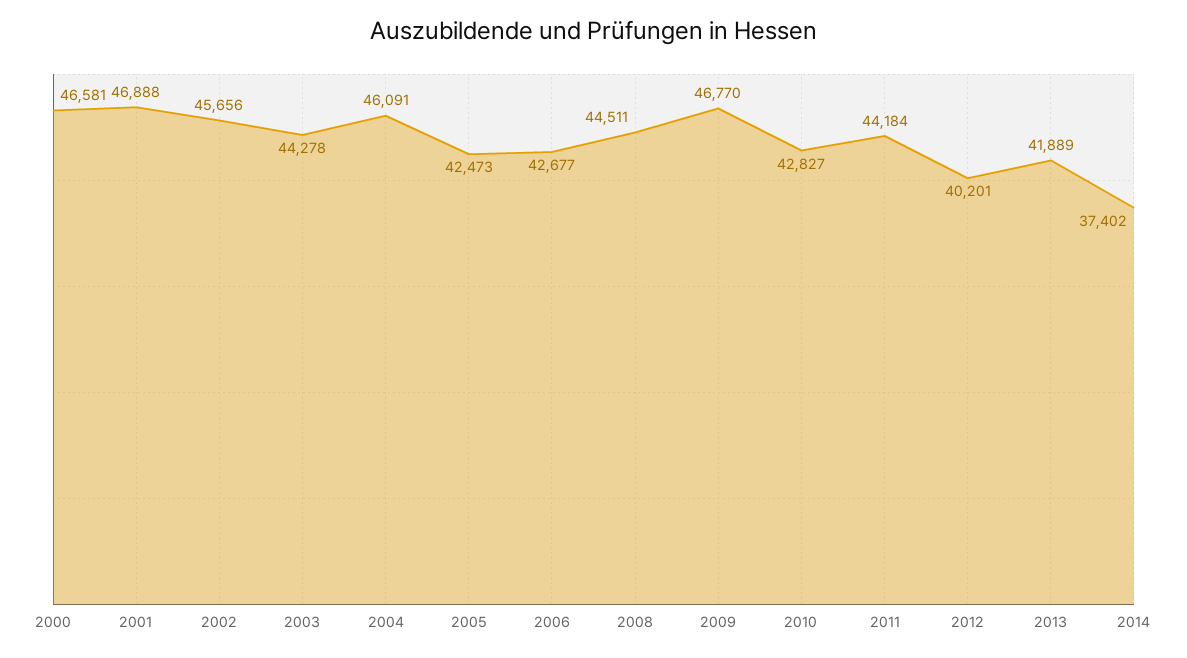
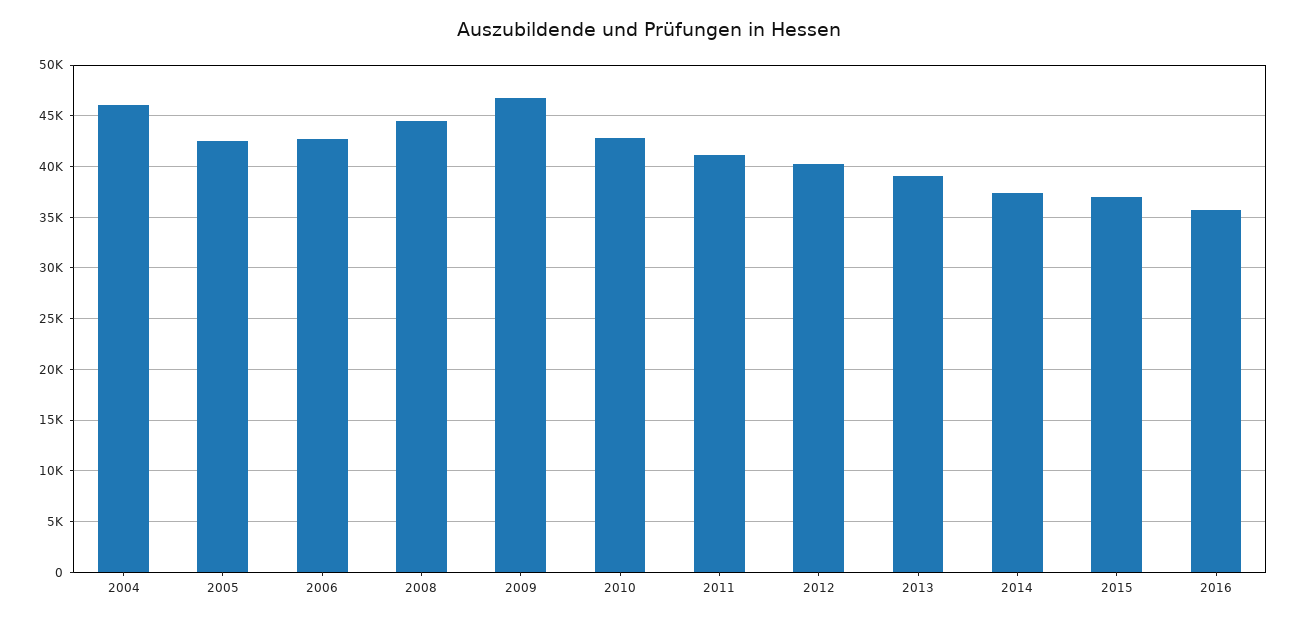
2000: 46581 -> none
2001: 46888 -> none
2002: 45656 -> none
2003: 44278 -> none
2011: 44184 -> 41000
2013: 41889 -> 39000
2015: none -> 37000
2016: none -> 36000

